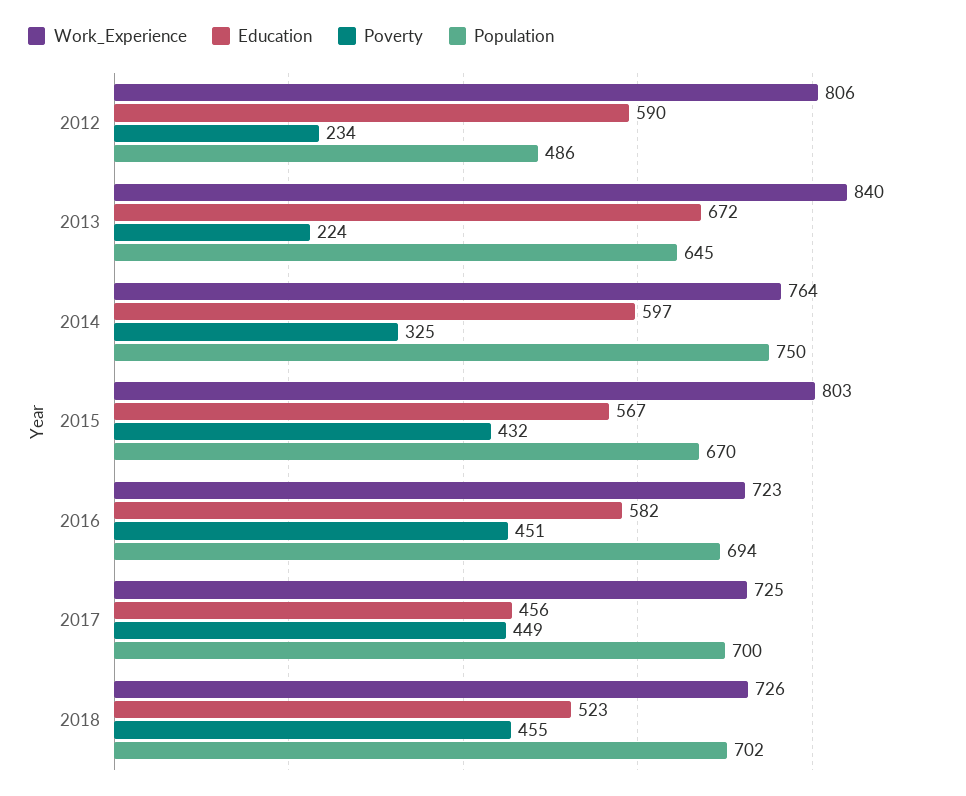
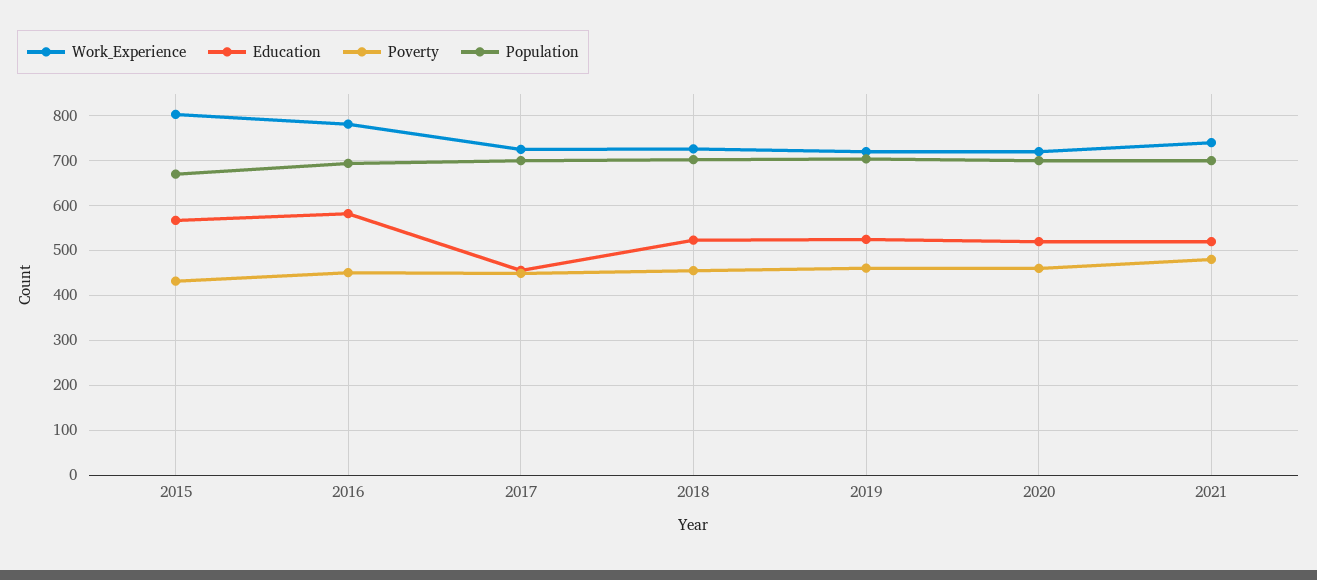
Work_Experience, 2012: 806 -> none
Education, 2012: 590 -> none
Poverty, 2012: 234 -> none
Population, 2012: 486 -> none
Work_Experience, 2013: 840 -> none
Education, 2013: 672 -> none
Poverty, 2013: 224 -> none
Population, 2013: 645 -> none
Work_Experience, 2014: 764 -> none
Education, 2014: 597 -> none
Poverty, 2014: 325 -> none
Population, 2014: 750 -> none
Work_Experience, 2016: 723 -> 780
Work_Experience, 2019: none -> 720
Education, 2019: none -> 520
Poverty, 2019: none -> 460
Population, 2019: none -> 700
Work_Experience, 2020: none -> 720
Education, 2020: none -> 520
Poverty, 2020: none -> 460
Population, 2020: none -> 700
Work_Experience, 2021: none -> 740
Education, 2021: none -> 520
Poverty, 2021: none -> 480
Population, 2021: none -> 700

